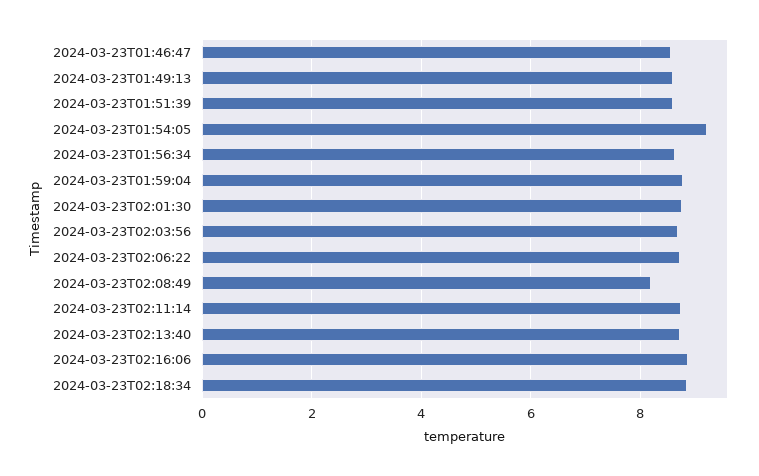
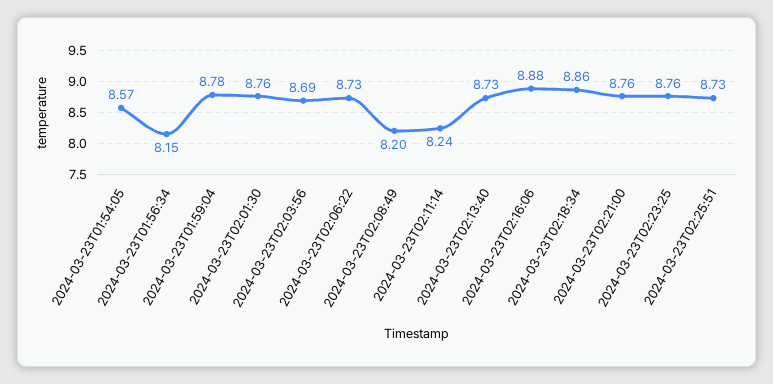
2024-03-23T01:46:47: 8.6 -> none
2024-03-23T01:49:13: 8.6 -> none
2024-03-23T01:51:39: 8.6 -> none
2024-03-23T01:54:05: 9.2 -> 8.57
2024-03-23T01:56:34: 8.6 -> 8.15
2024-03-23T02:11:14: 8.8 -> 8.24
2024-03-23T02:21:00: none -> 8.76
2024-03-23T02:23:25: none -> 8.76
2024-03-23T02:25:51: none -> 8.73

